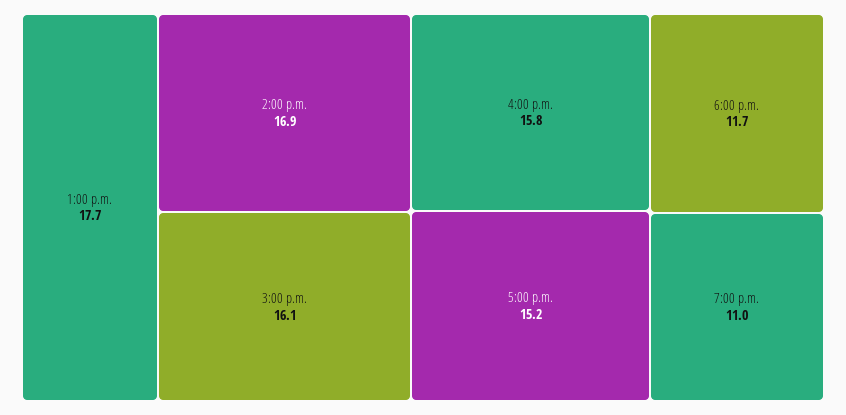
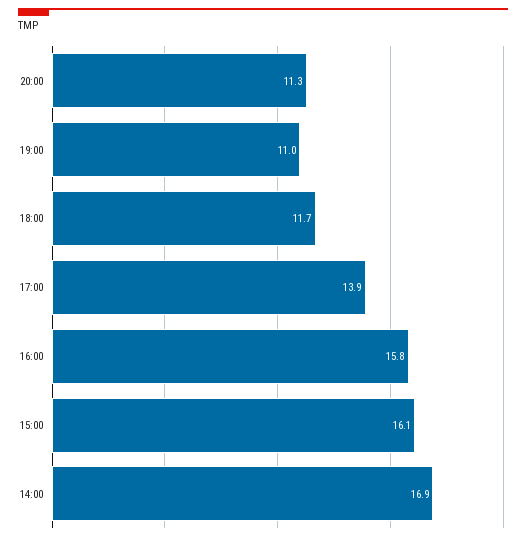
1:00 p.m.: 17.7 -> none
5:00 p.m.: 15.2 -> 13.9
20:00: none -> 11.3

